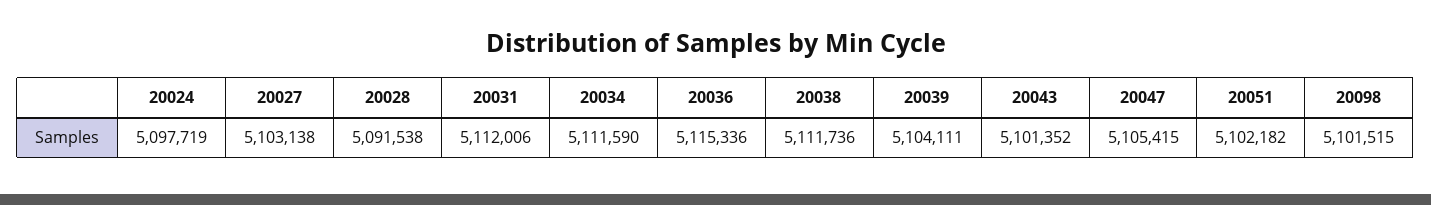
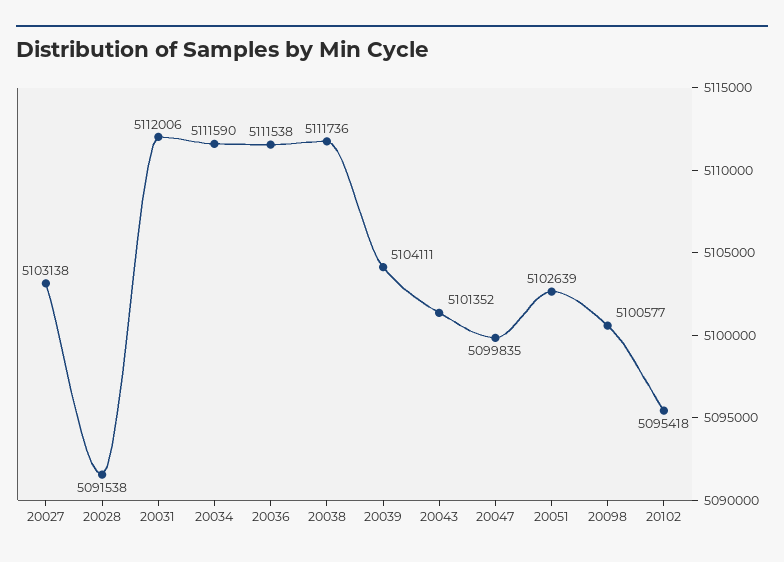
20024: 5097719 -> none
20036: 5115336 -> 5111538
20047: 5105415 -> 5099835
20051: 5102182 -> 5102639
20098: 5101515 -> 5100577
20102: none -> 5095418

